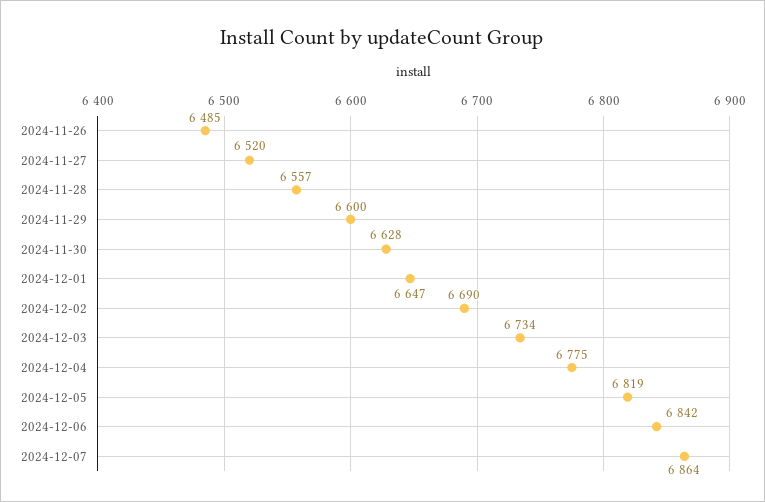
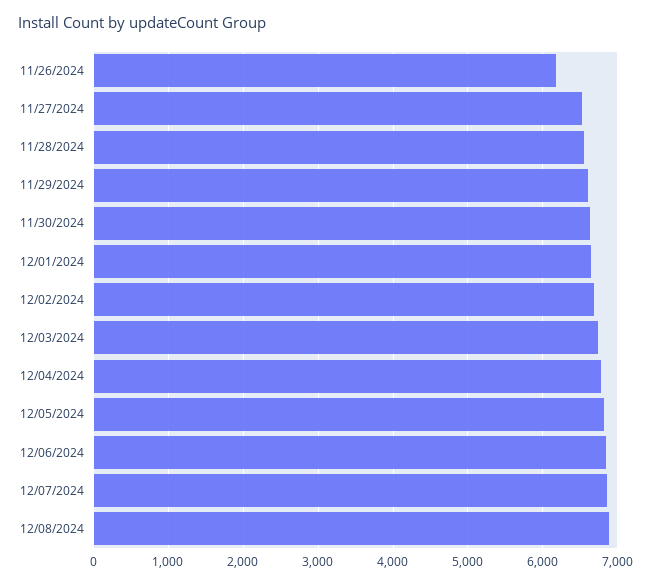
2024-11-26: 6485 -> 6200
12/08/2024: none -> 6900

